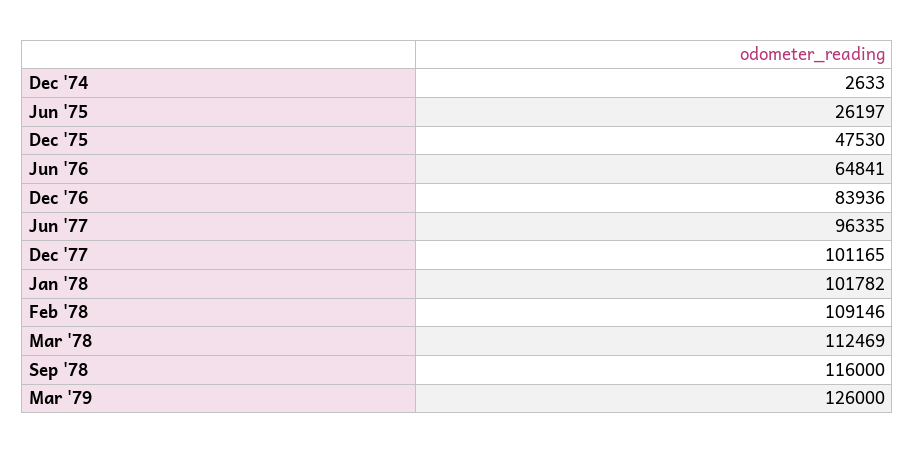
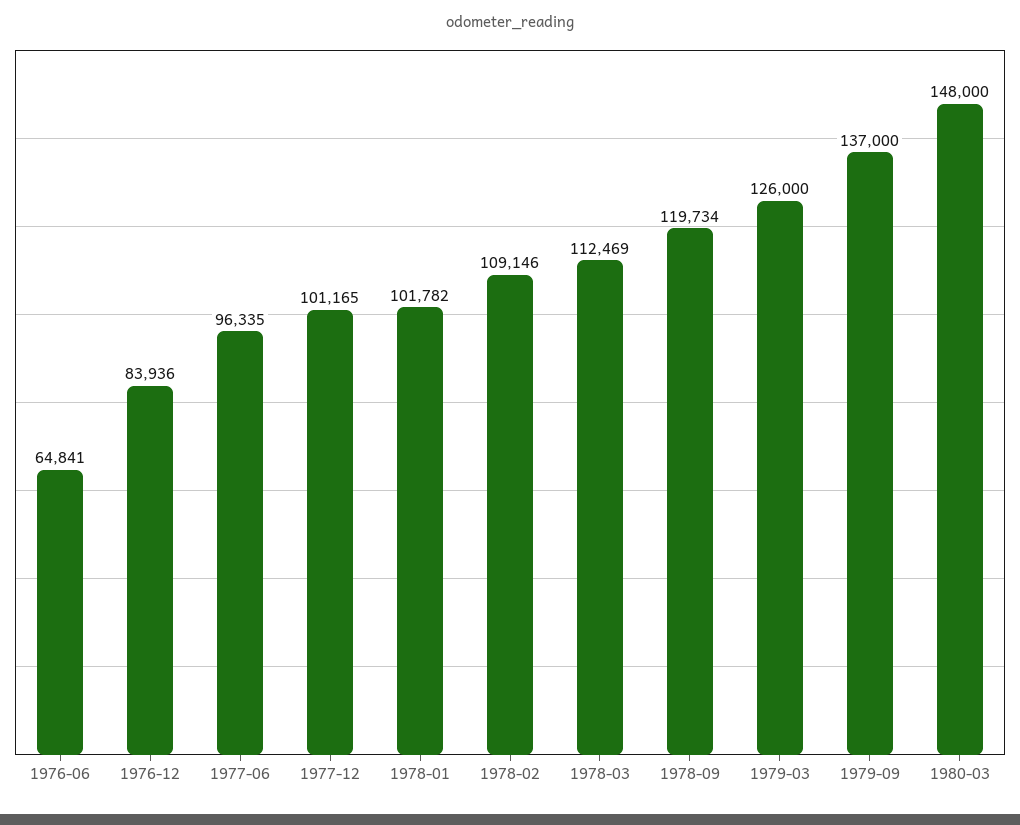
Dec '74: 2633 -> none
Jun '75: 26197 -> none
Dec '75: 47530 -> none
Sep '78: 116000 -> 119734
1979-09: none -> 137000
1980-03: none -> 148000

